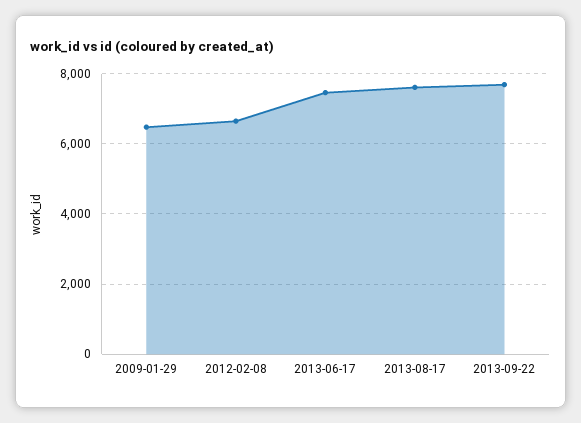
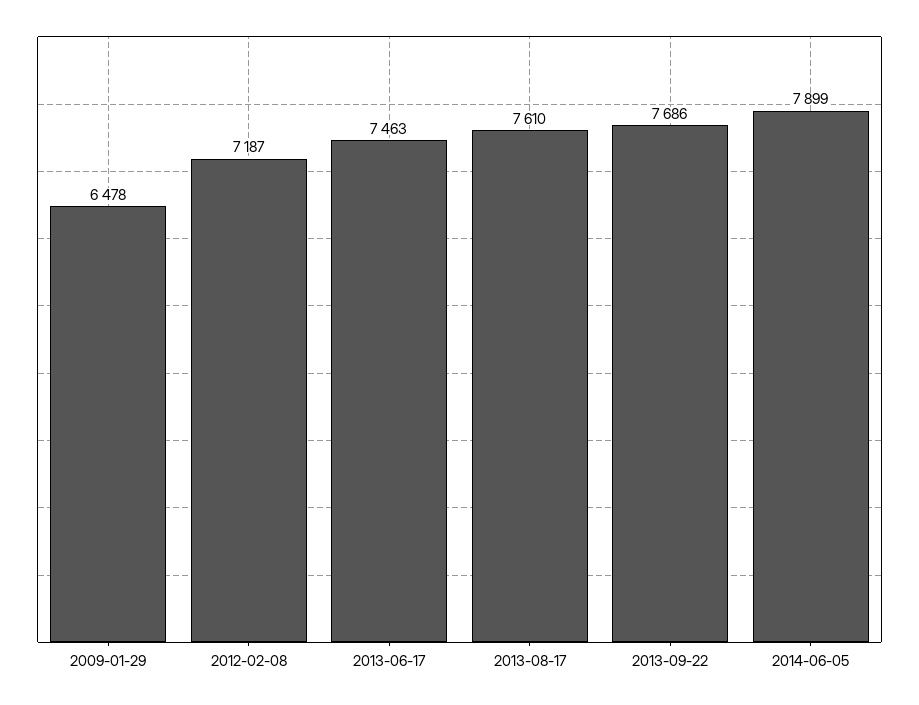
2012-02-08: 6600 -> 7187
2014-06-05: none -> 7899

